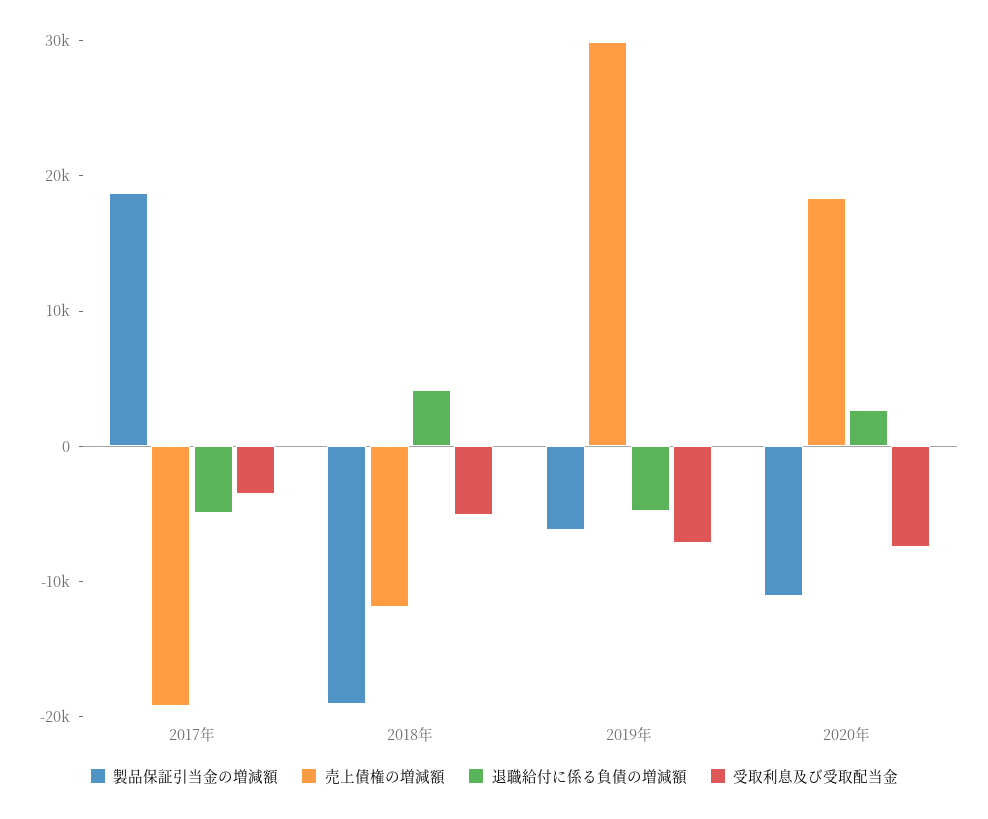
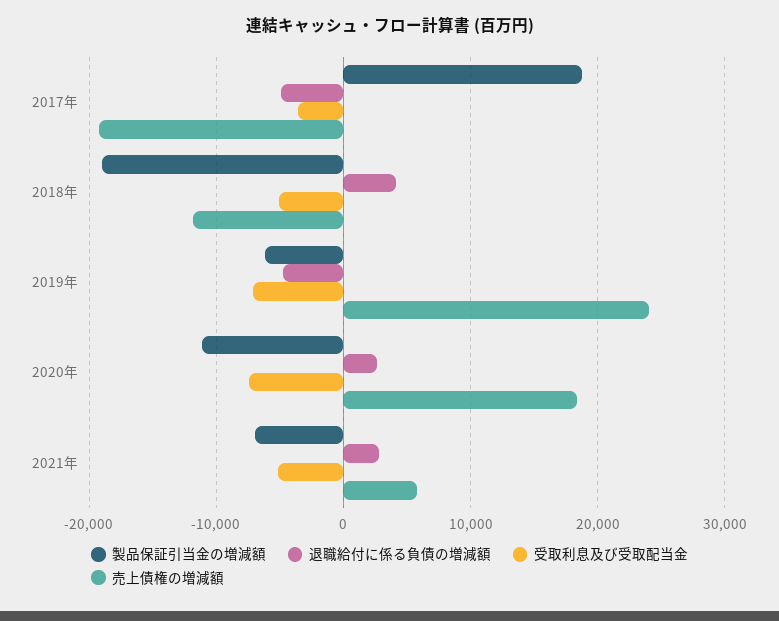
売上債権の増減額, 2019年: 30000 -> 24000
製品保証引当金の増減額, 2021年: none -> -7000
退職給付に係る負債の増減額, 2021年: none -> 3000
受取利息及び受取配当金, 2021年: none -> -5000
売上債権の増減額, 2021年: none -> 6000

